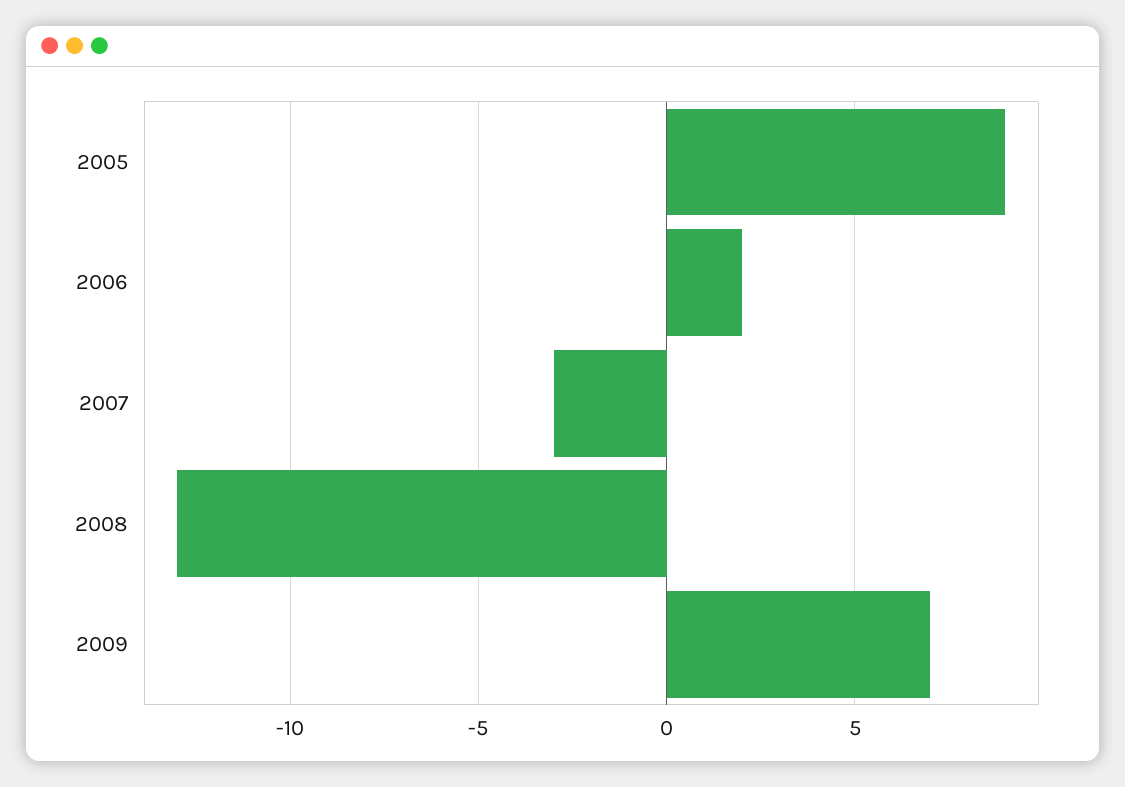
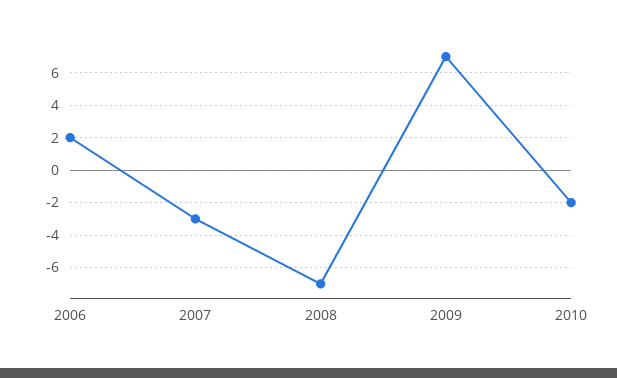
2005: 9 -> none
2008: -13 -> -7
2010: none -> -2

